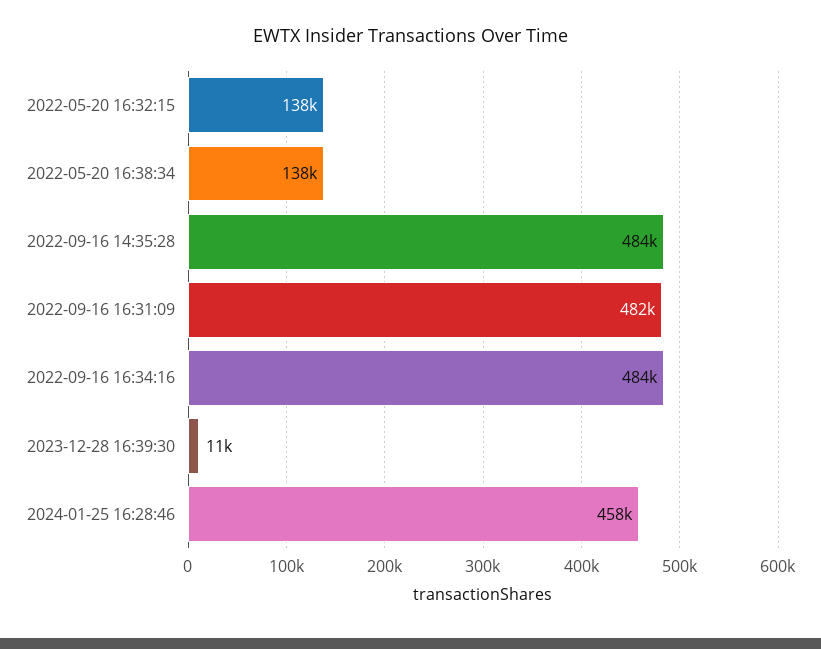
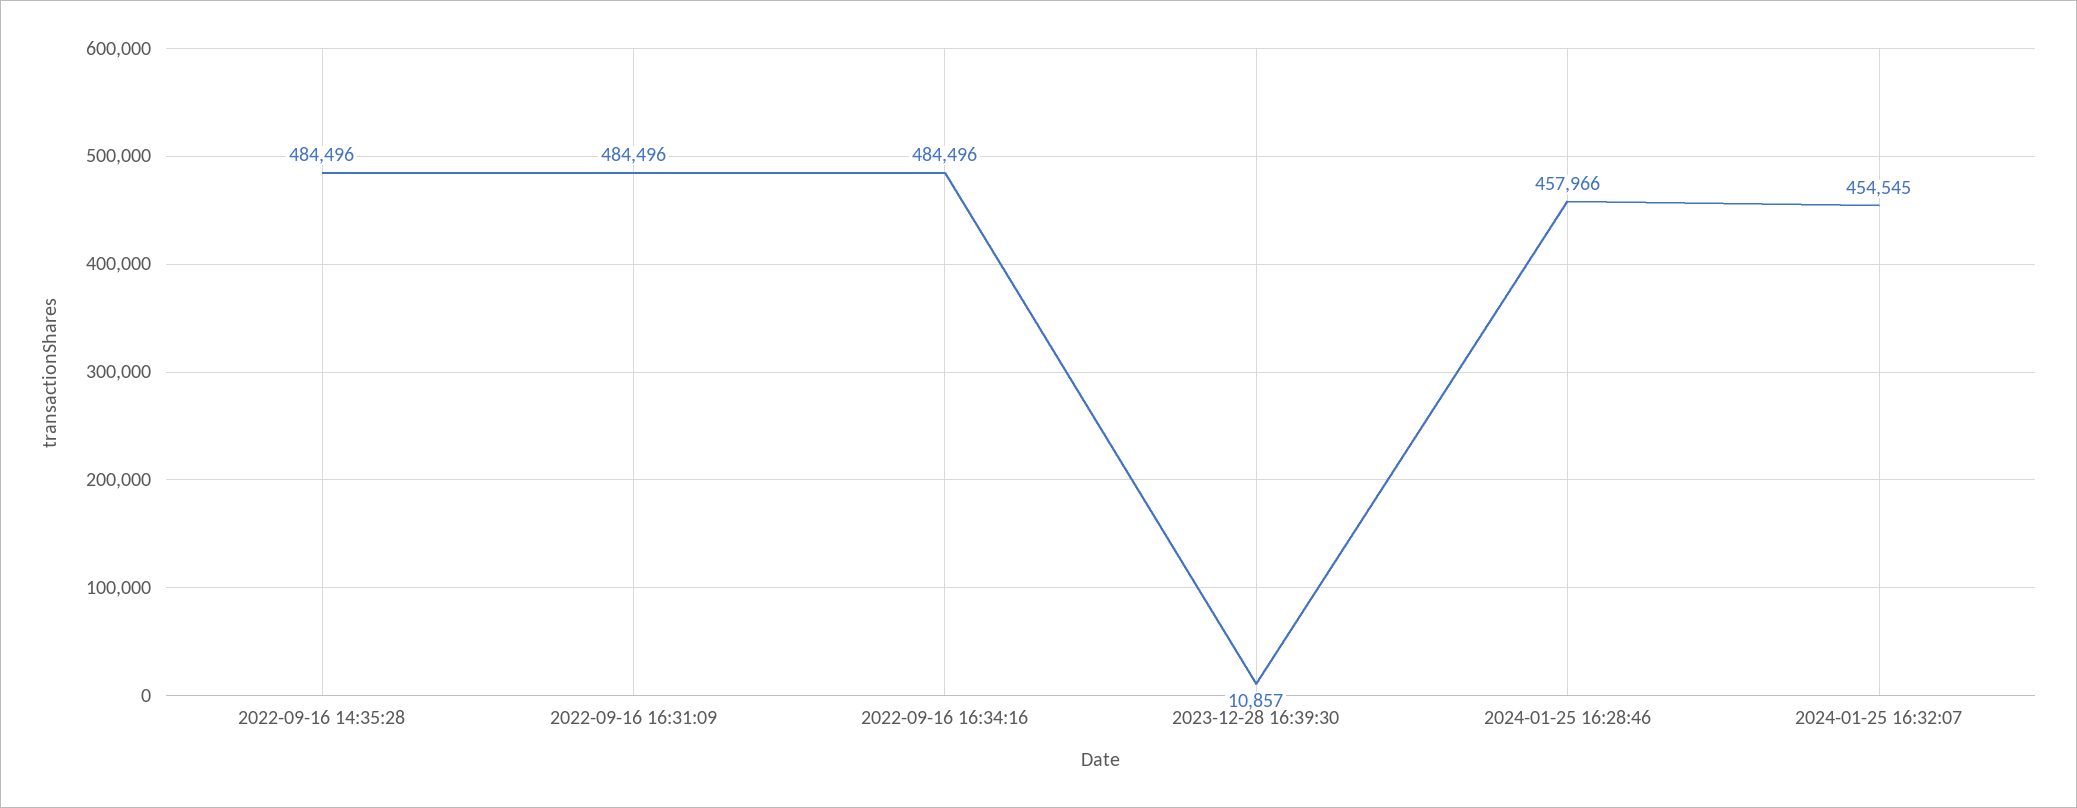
2022-05-20 16:32:15: 138000 -> none
2022-05-20 16:38:34: 138000 -> none
2022-09-16 16:31:09: 482000 -> 484496
2024-01-25 16:32:07: none -> 454545

